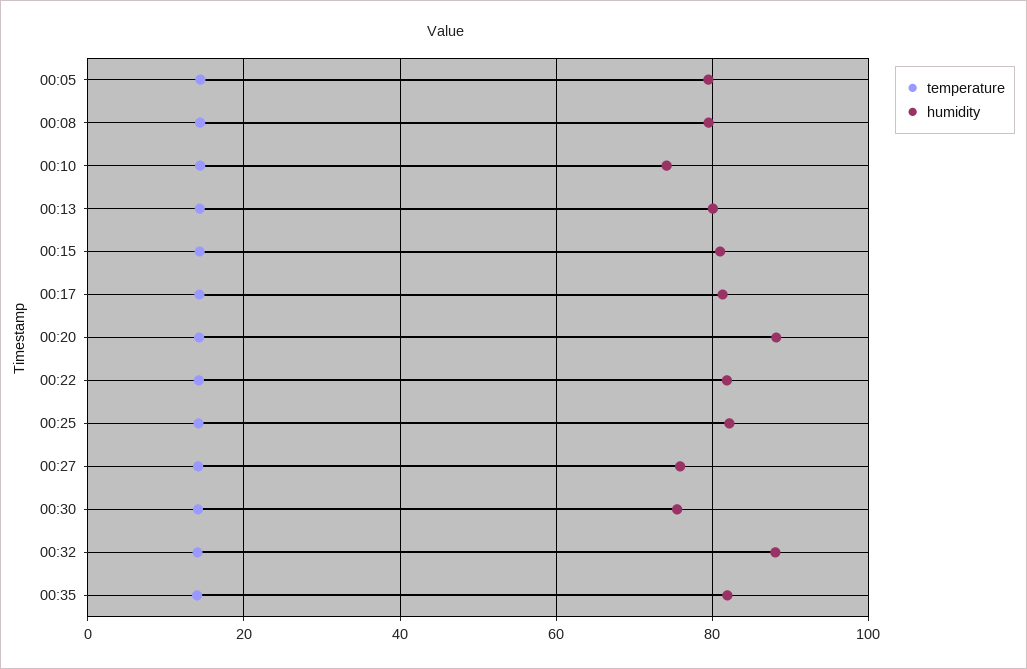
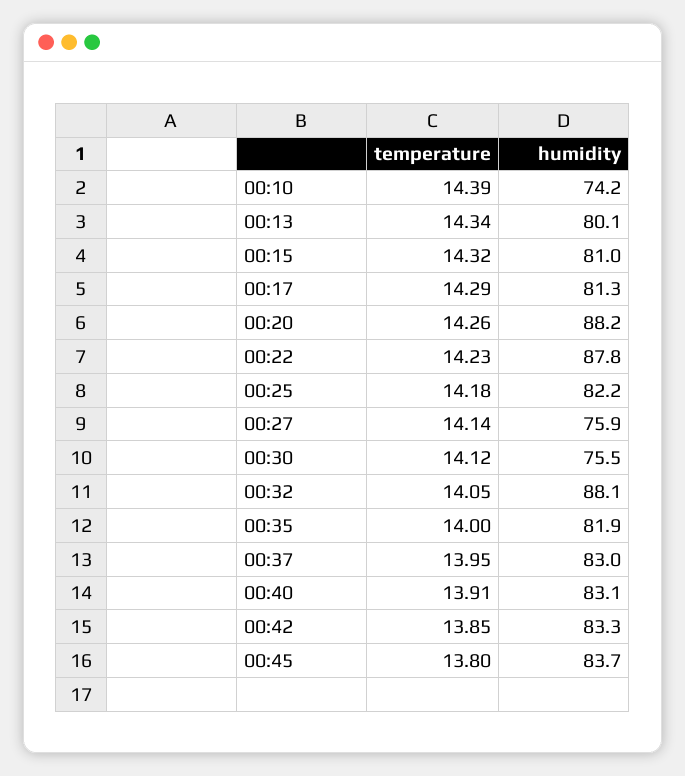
temperature, 00:05: 14 -> none
humidity, 00:05: 80 -> none
temperature, 00:08: 14 -> none
humidity, 00:08: 80 -> none
humidity, 00:22: 82 -> 87.8
temperature, 00:37: none -> 13.95
humidity, 00:37: none -> 83
temperature, 00:40: none -> 13.91
humidity, 00:40: none -> 83.1
temperature, 00:42: none -> 13.85
humidity, 00:42: none -> 83.3
temperature, 00:45: none -> 13.8
humidity, 00:45: none -> 83.7

